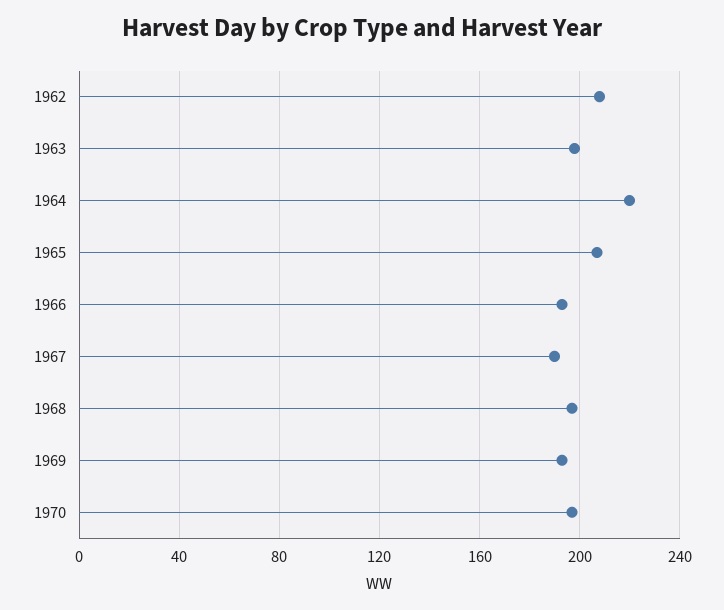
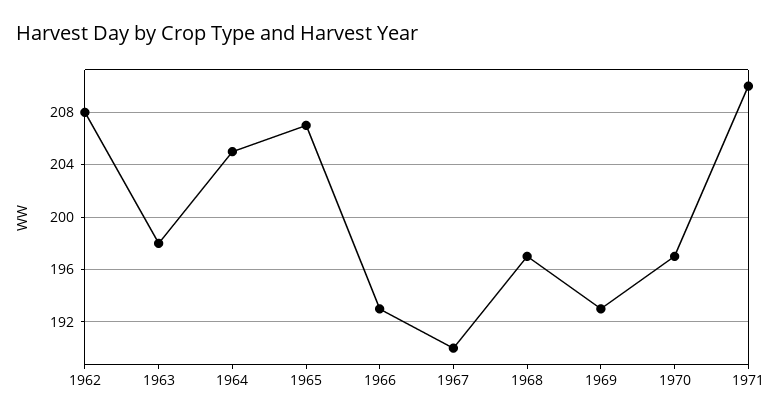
1964: 220 -> 205
1971: none -> 210

